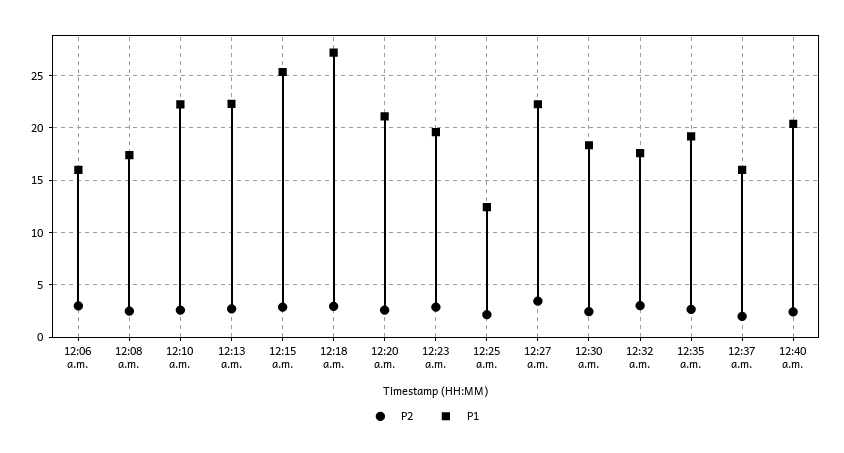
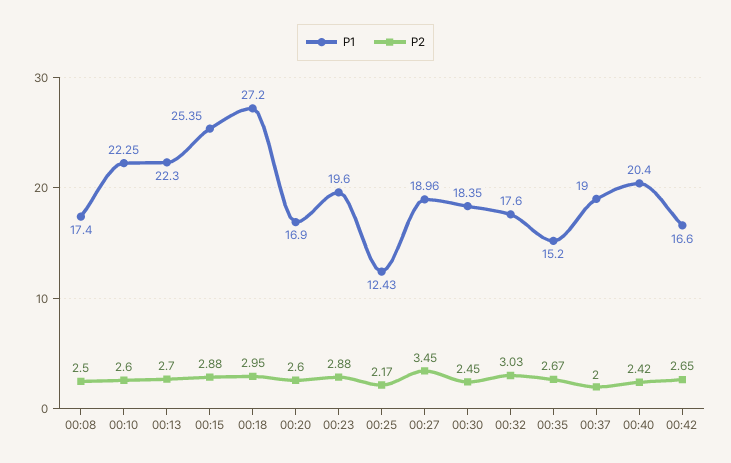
P2, 12:06 a.m.: 3 -> none
P1, 12:06 a.m.: 16 -> none
P1, 12:20 a.m.: 21 -> 16.9
P1, 12:27 a.m.: 22 -> 18.96
P1, 12:35 a.m.: 19 -> 15.2
P1, 12:37 a.m.: 16 -> 19
P1, 00:42: none -> 16.6
P2, 00:42: none -> 2.65

